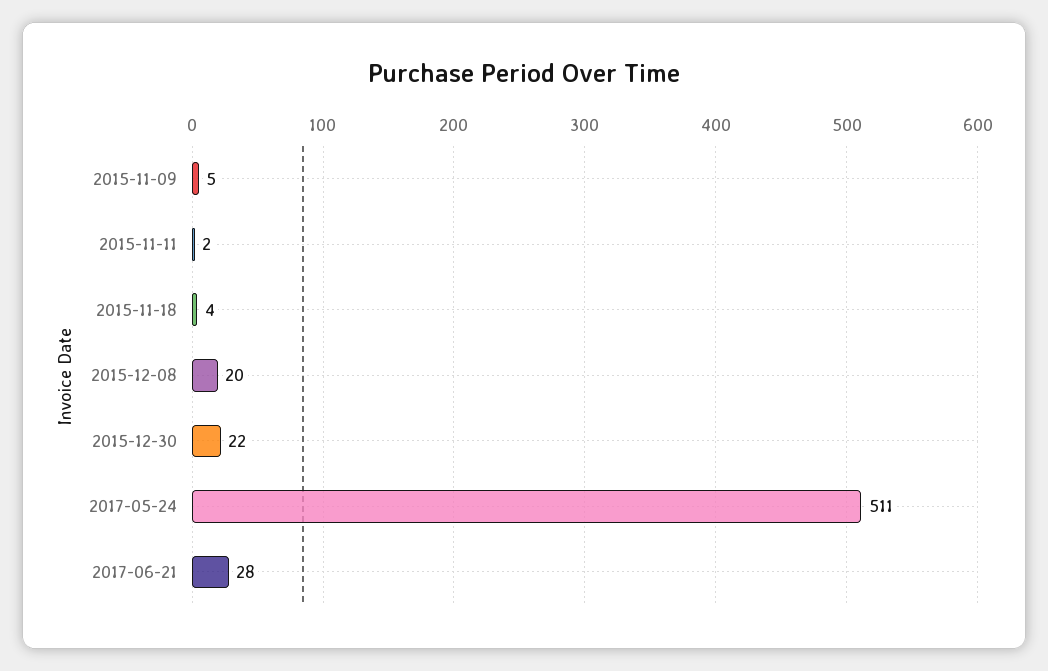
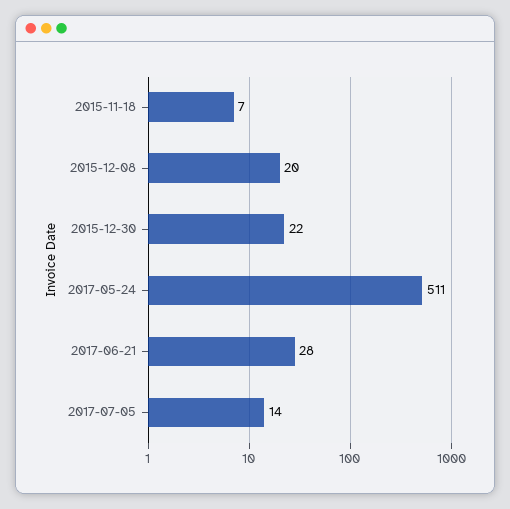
2015-11-09: 5 -> none
2015-11-11: 2 -> none
2015-11-18: 4 -> 7
2017-07-05: none -> 14

